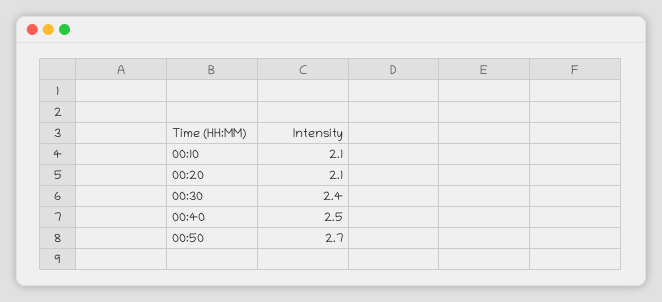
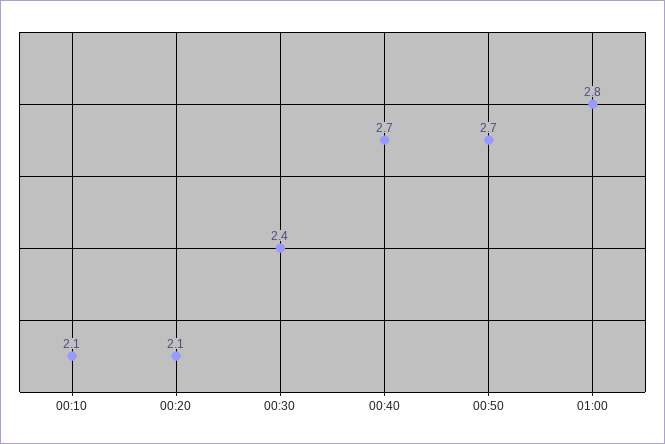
00:40: 2.5 -> 2.7
01:00: none -> 2.8

